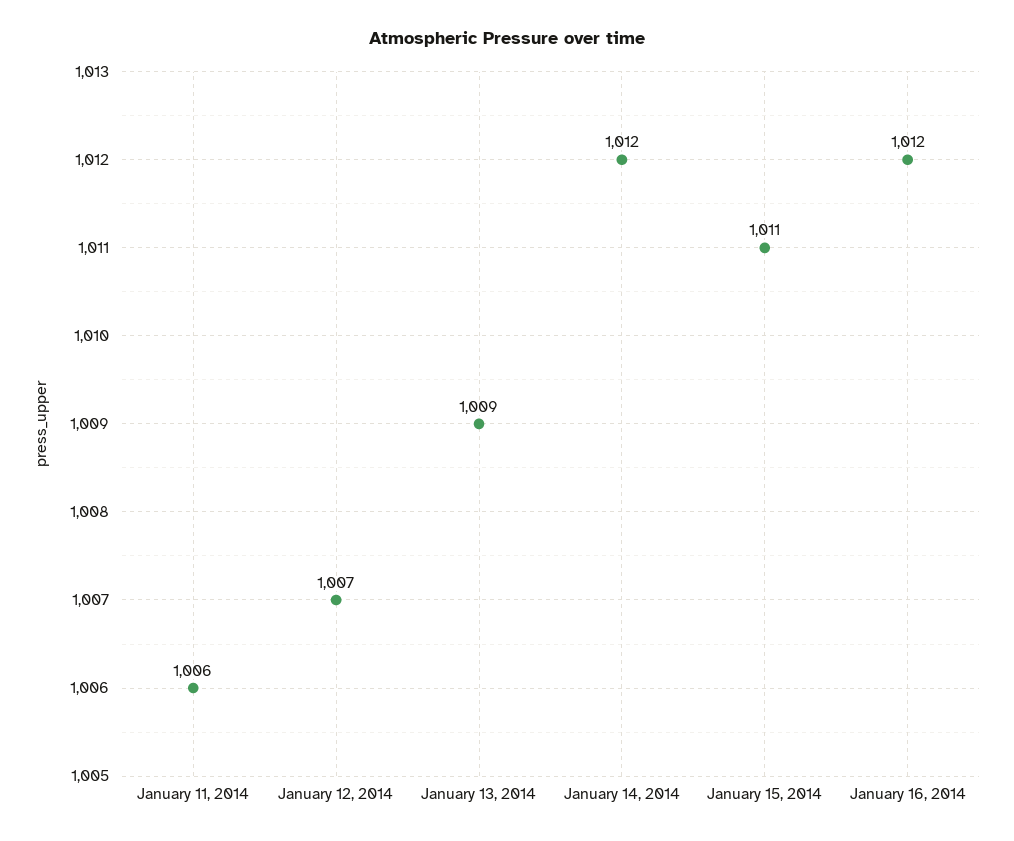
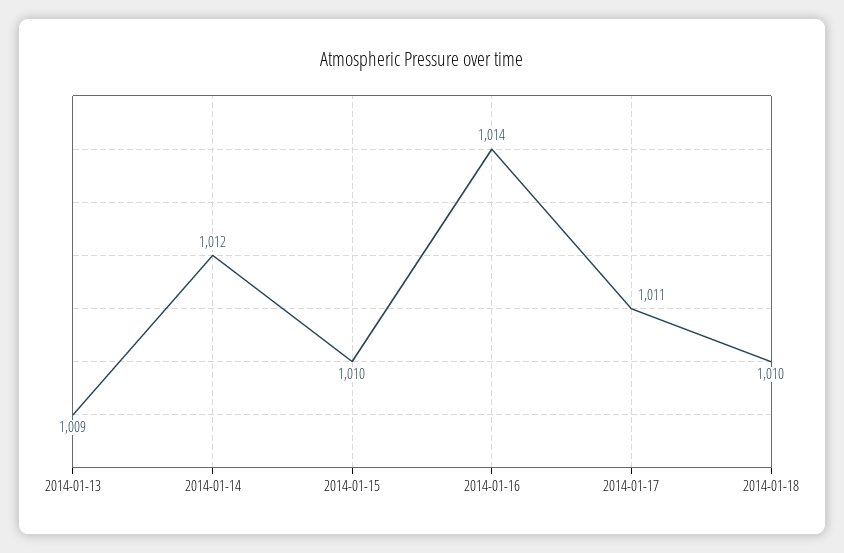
January 11, 2014: 1006 -> none
January 12, 2014: 1007 -> none
January 15, 2014: 1011 -> 1010
January 16, 2014: 1012 -> 1014
2014-01-17: none -> 1011
2014-01-18: none -> 1010

